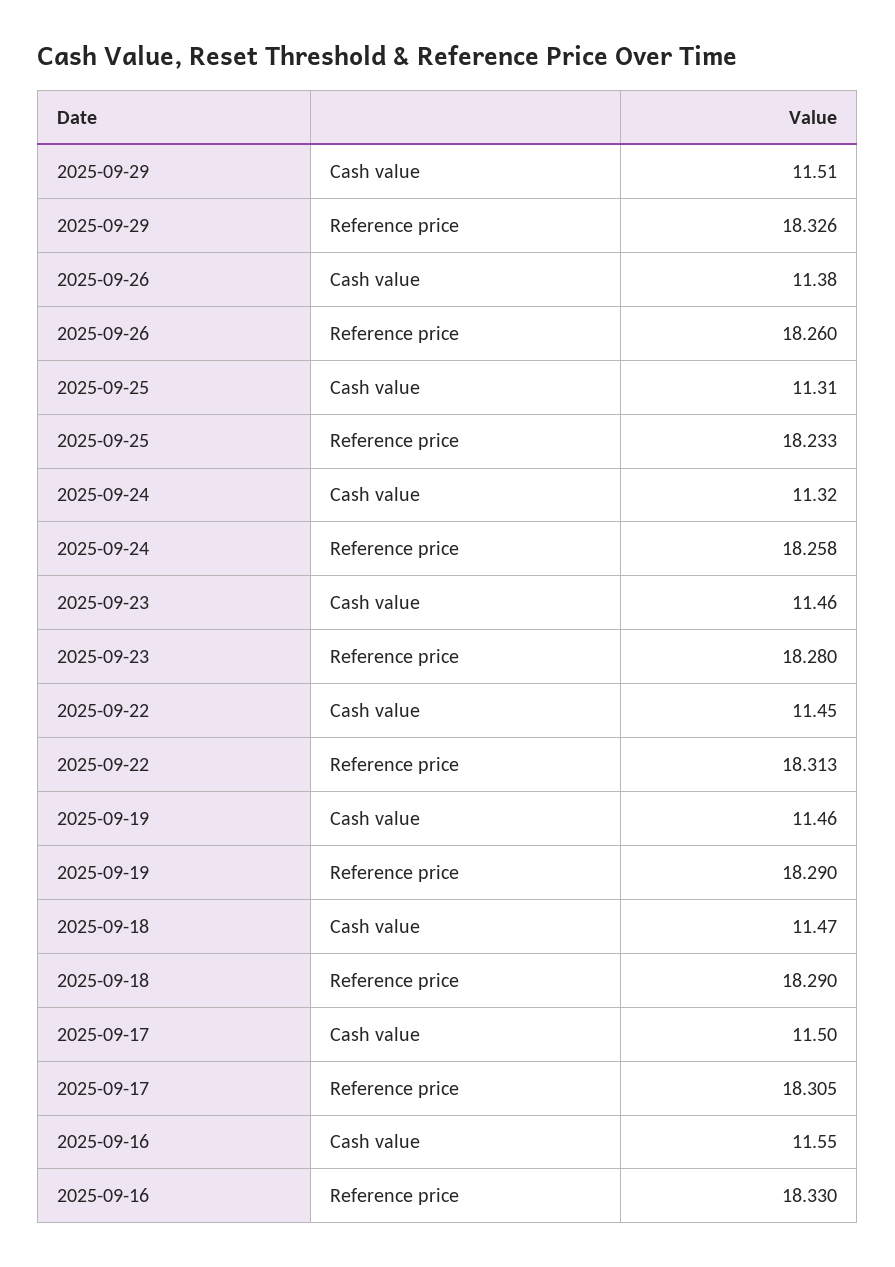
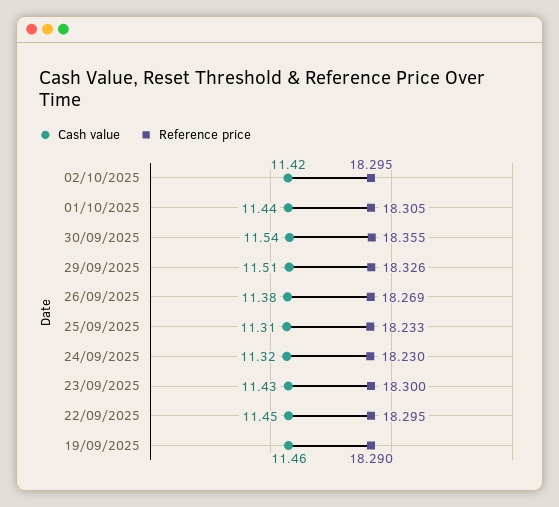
Reference price, 2025-09-26: 18.26 -> 18.269
Reference price, 2025-09-24: 18.258 -> 18.23
Cash value, 2025-09-23: 11.46 -> 11.43
Reference price, 2025-09-23: 18.28 -> 18.3
Reference price, 2025-09-22: 18.313 -> 18.295
Cash value, 2025-09-18: 11.47 -> none
Reference price, 2025-09-18: 18.29 -> none
Cash value, 2025-09-17: 11.5 -> none
Reference price, 2025-09-17: 18.305 -> none
Cash value, 2025-09-16: 11.55 -> none
Reference price, 2025-09-16: 18.33 -> none
Cash value, 02/10/2025: none -> 11.42
Reference price, 02/10/2025: none -> 18.295
Cash value, 01/10/2025: none -> 11.44
Reference price, 01/10/2025: none -> 18.305
Cash value, 30/09/2025: none -> 11.54
Reference price, 30/09/2025: none -> 18.355

